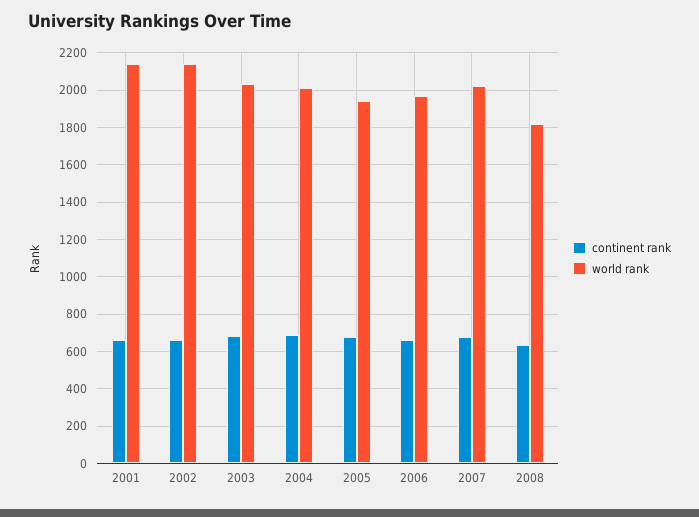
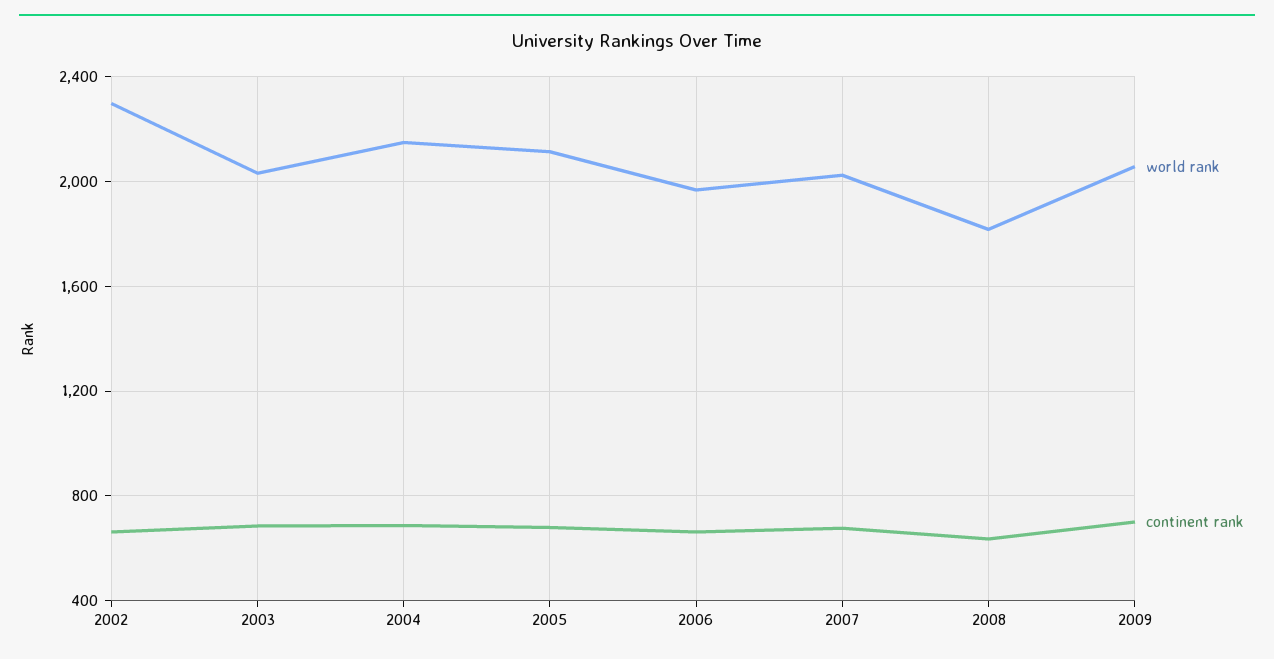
continent rank, 2001: 650 -> none
world rank, 2001: 2150 -> none
world rank, 2002: 2150 -> 2300
world rank, 2004: 2000 -> 2150
world rank, 2005: 1950 -> 2100
world rank, 2009: none -> 2050
continent rank, 2009: none -> 700

